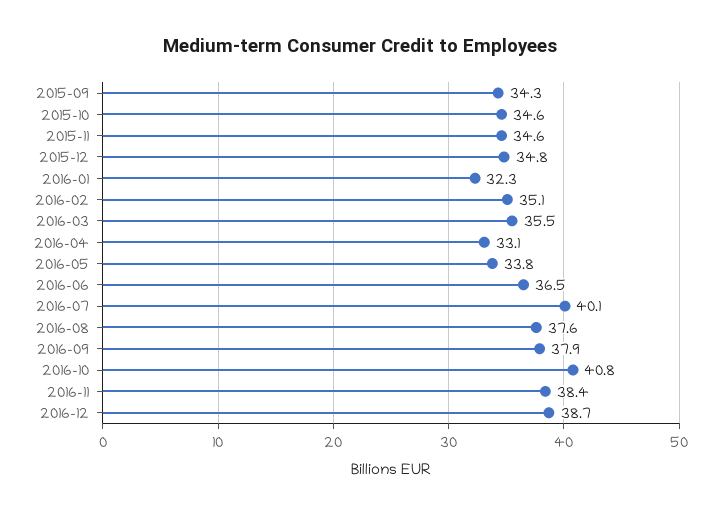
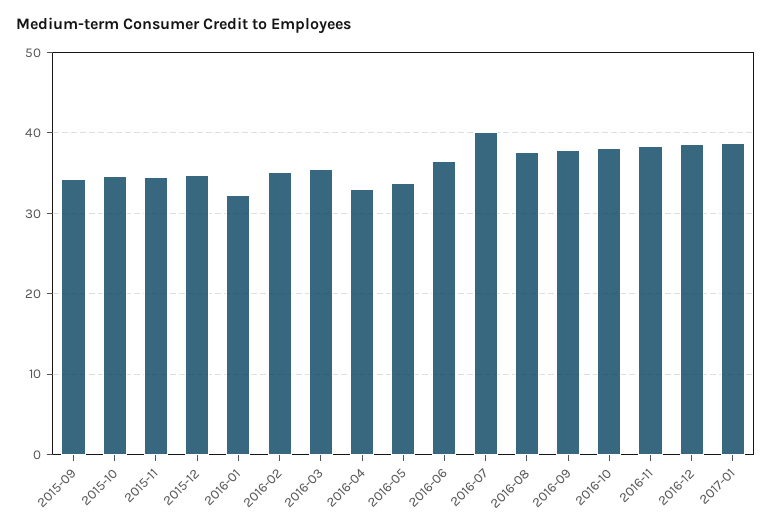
2016-10: 40.8 -> 38
2017-01: none -> 39

